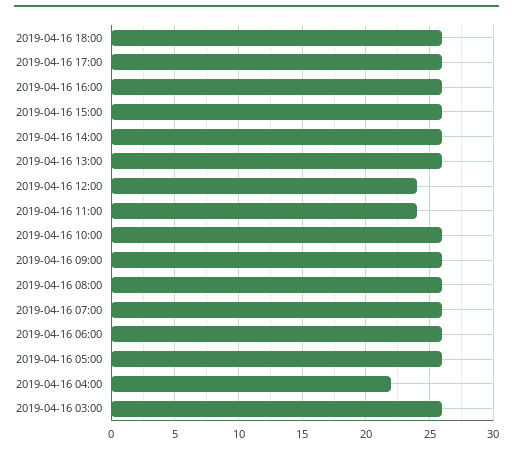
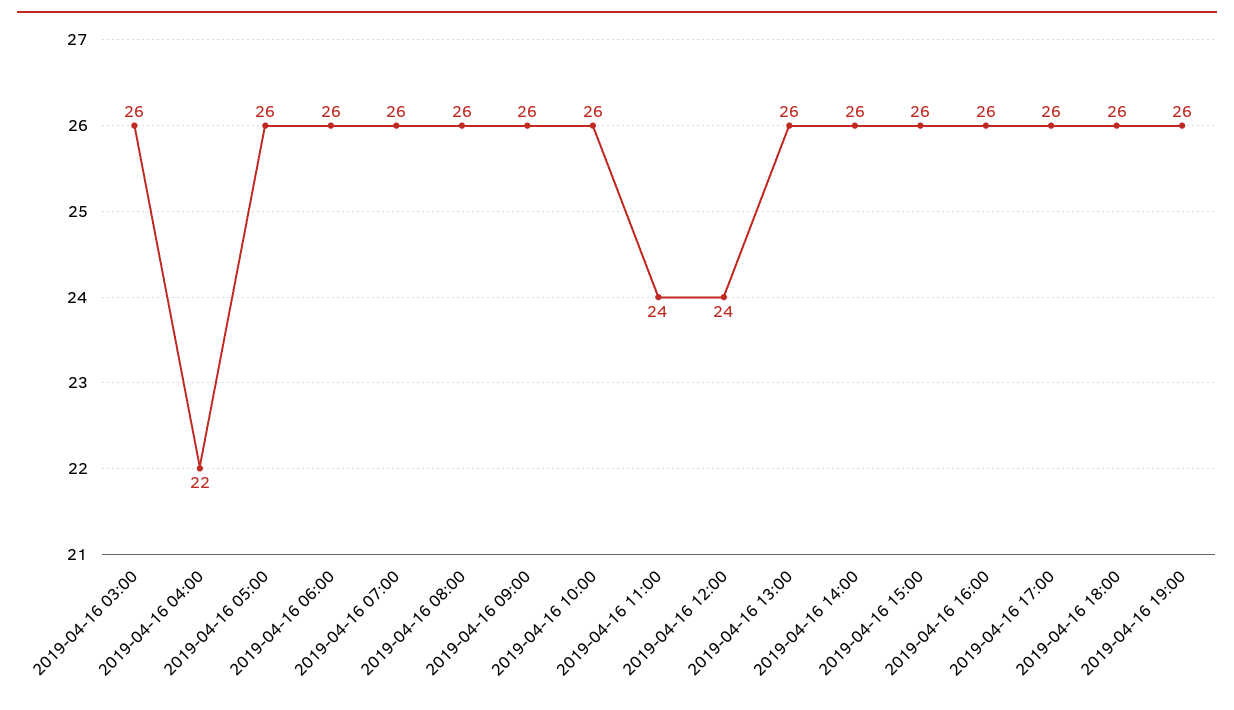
2019-04-16 19:00: none -> 26

